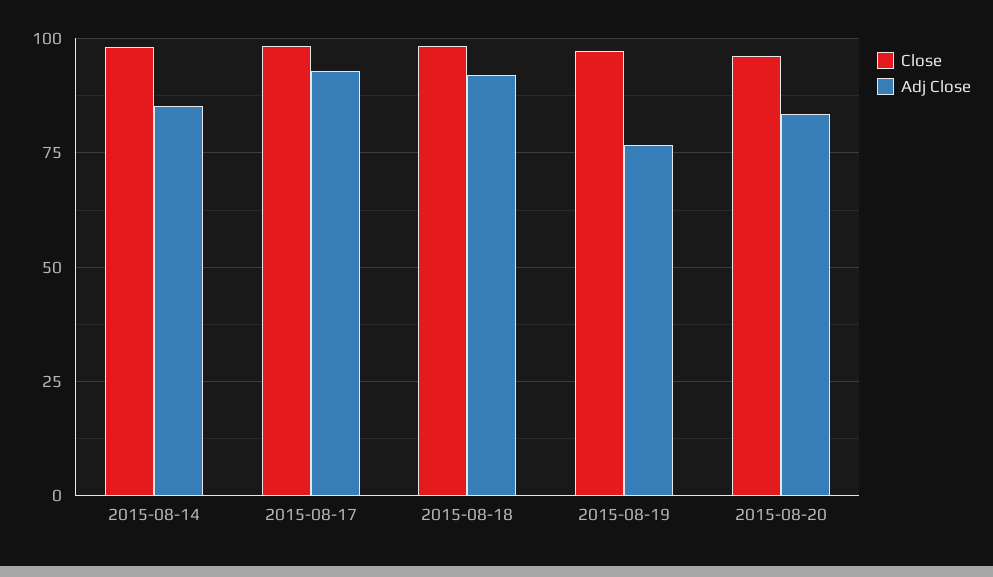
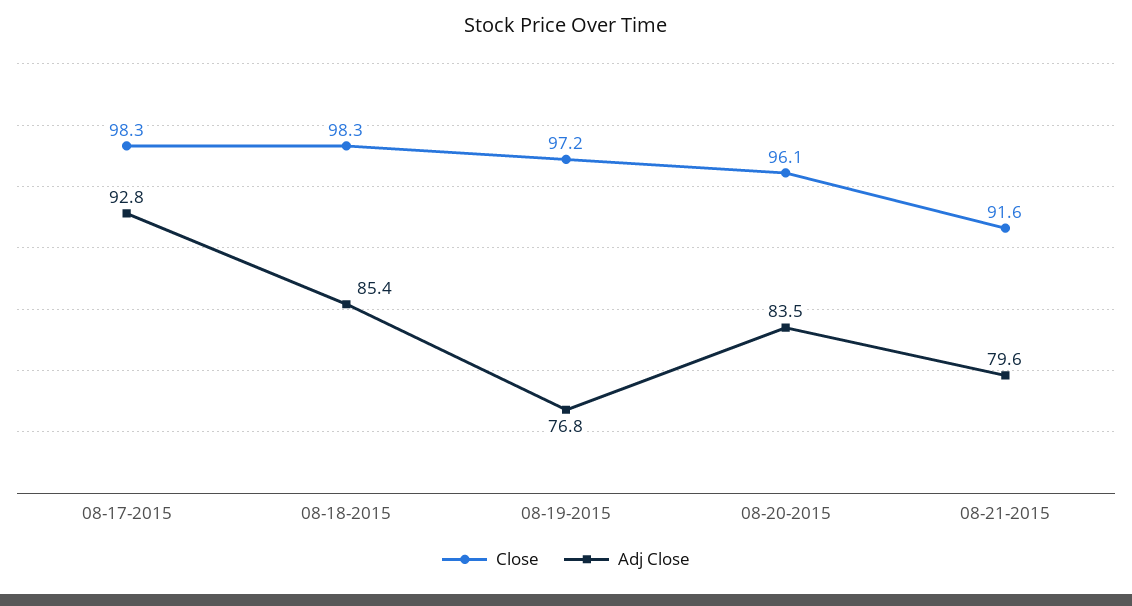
Close, 2015-08-14: 97.5 -> none
Adj Close, 2015-08-14: 85 -> none
Adj Close, 2015-08-18: 92.5 -> 85.4
Close, 08-21-2015: none -> 91.6
Adj Close, 08-21-2015: none -> 79.6

